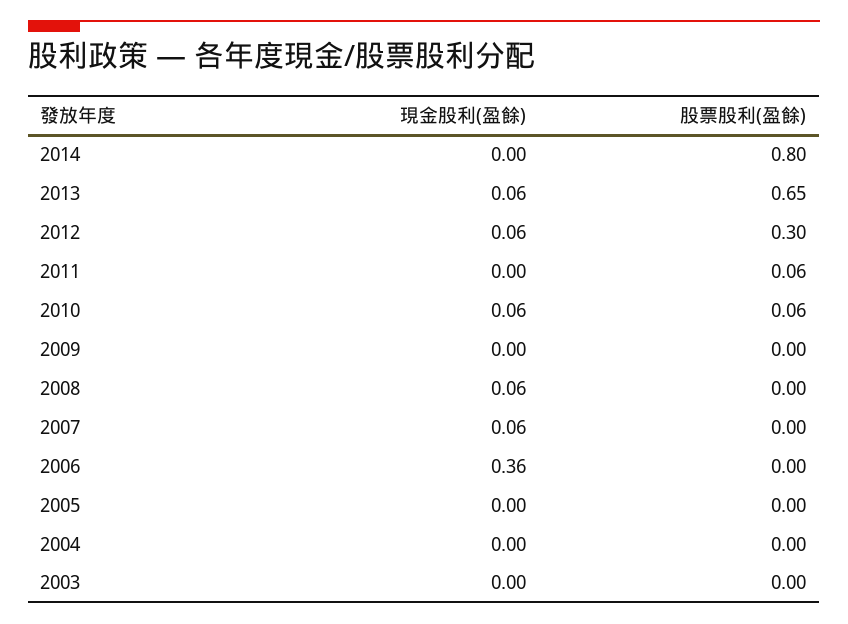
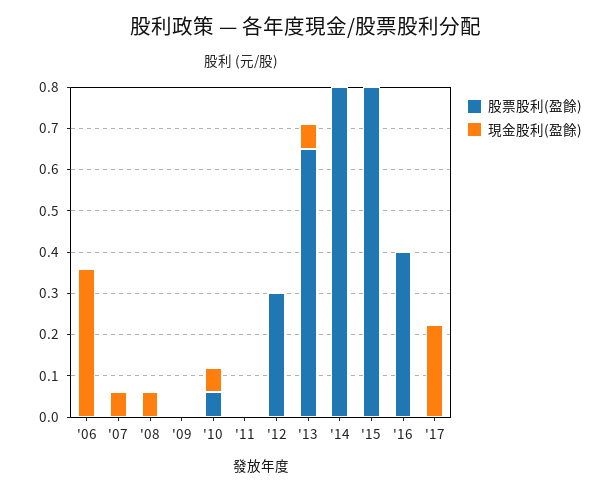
現金股利(盈餘), 2012: 0.06 -> 0
股票股利(盈餘), 2011: 0.06 -> 0
現金股利(盈餘), 2005: 0 -> none
股票股利(盈餘), 2005: 0 -> none
現金股利(盈餘), 2004: 0 -> none
股票股利(盈餘), 2004: 0 -> none
現金股利(盈餘), 2003: 0 -> none
股票股利(盈餘), 2003: 0 -> none
股票股利(盈餘), '15: none -> 0.8
現金股利(盈餘), '15: none -> 0
股票股利(盈餘), '16: none -> 0.4
現金股利(盈餘), '16: none -> 0
股票股利(盈餘), '17: none -> 0
現金股利(盈餘), '17: none -> 0.22

